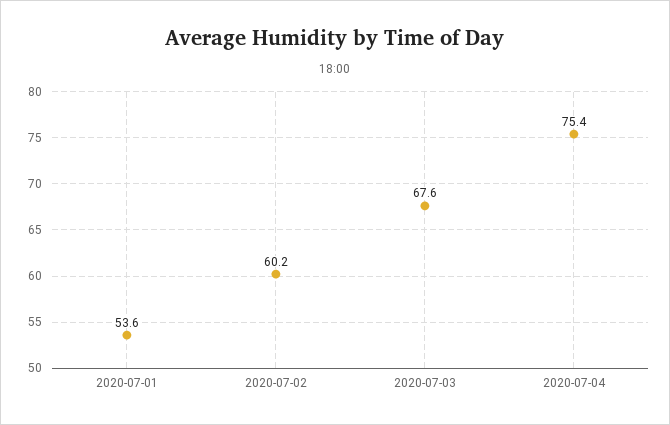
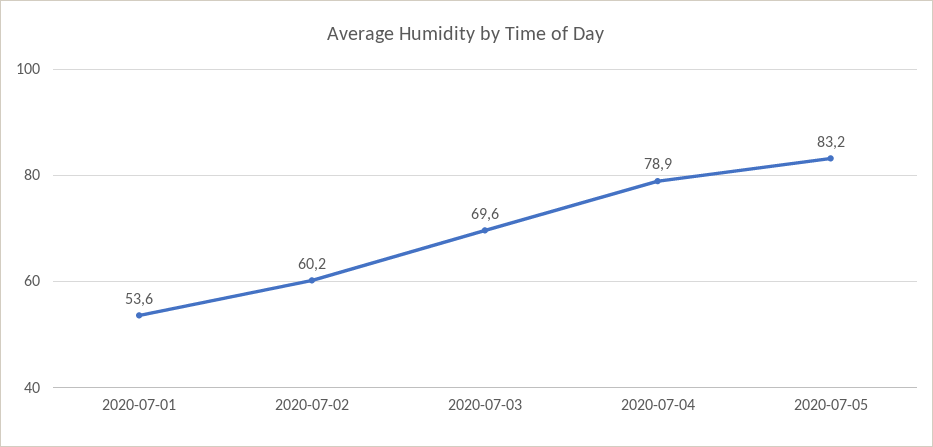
2020-07-03: 67.6 -> 69.6
2020-07-04: 75.4 -> 78.9
2020-07-05: none -> 83.2

